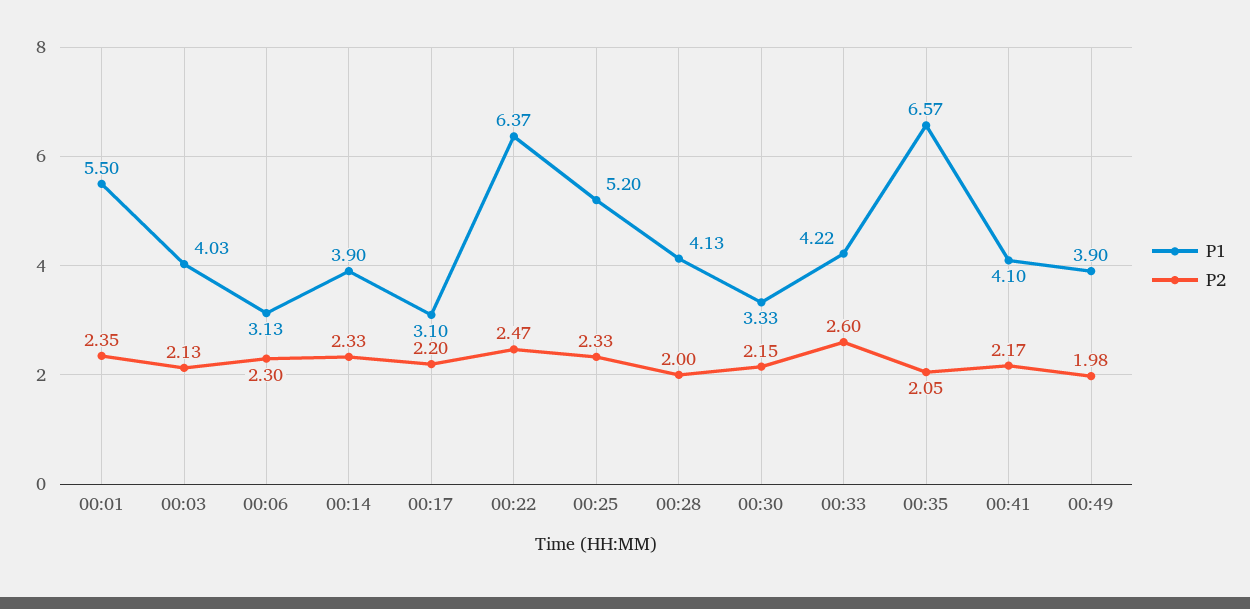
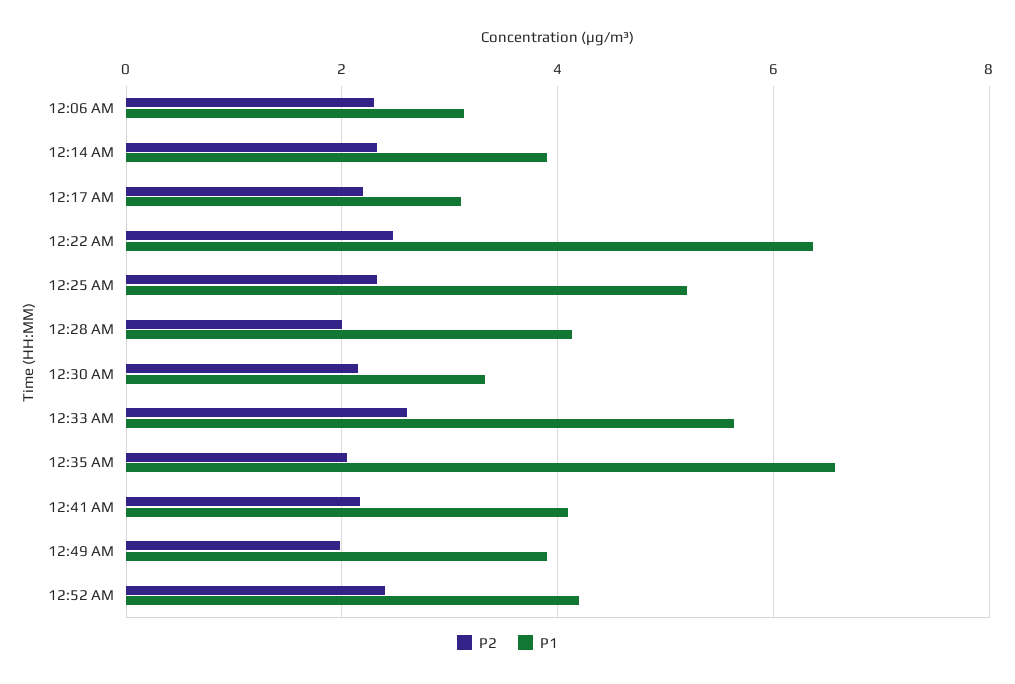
P1, 00:01: 5.5 -> none
P2, 00:01: 2.35 -> none
P1, 00:03: 4.03 -> none
P2, 00:03: 2.13 -> none
P1, 00:33: 4.22 -> 5.6
P2, 12:52 AM: none -> 2.4
P1, 12:52 AM: none -> 4.2

